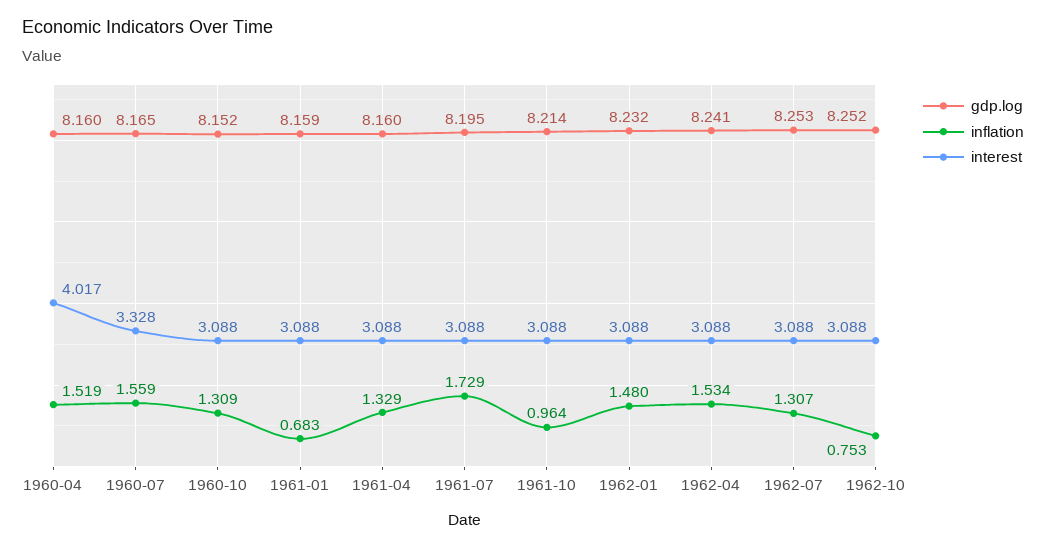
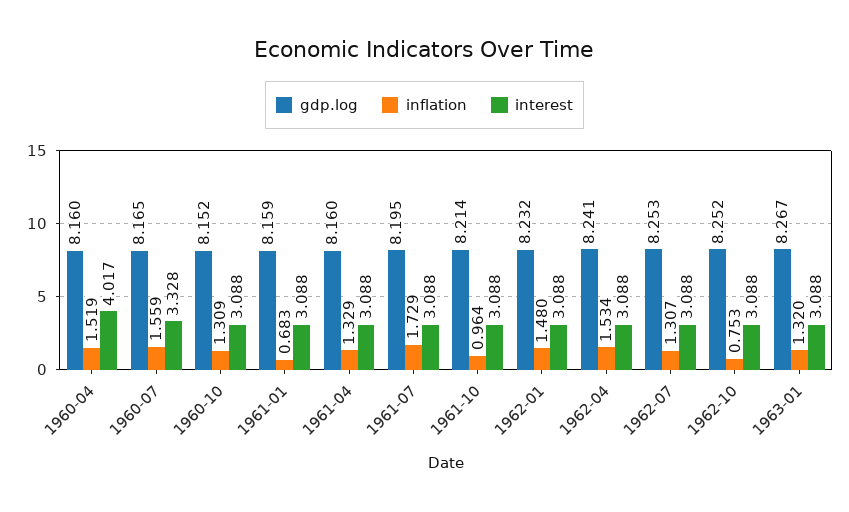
gdp.log, 1963-01: none -> 8.267
inflation, 1963-01: none -> 1.32
interest, 1963-01: none -> 3.088

